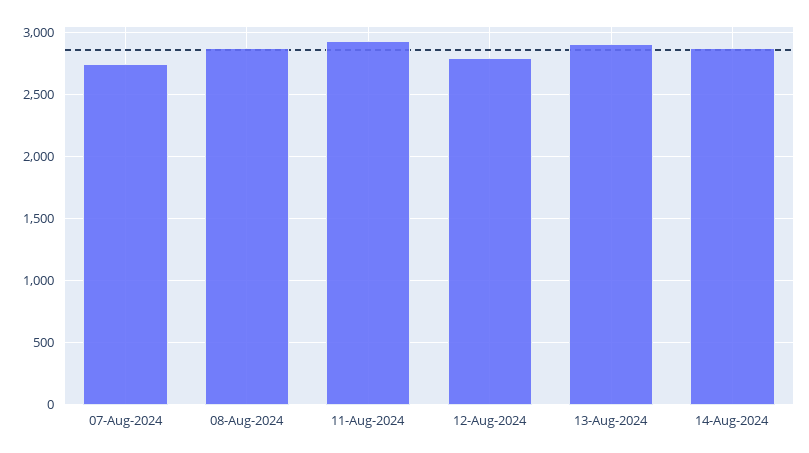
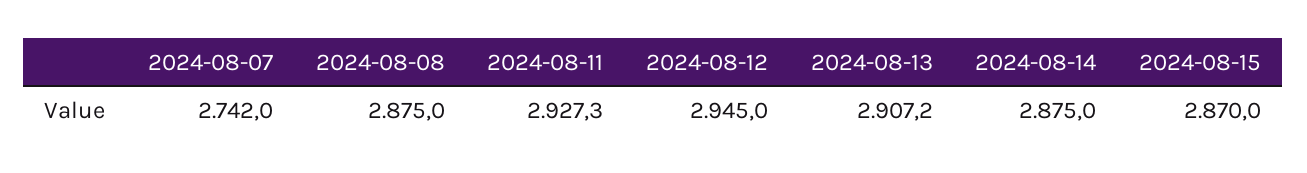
12-Aug-2024: 2800 -> 2945
2024-08-15: none -> 2870

